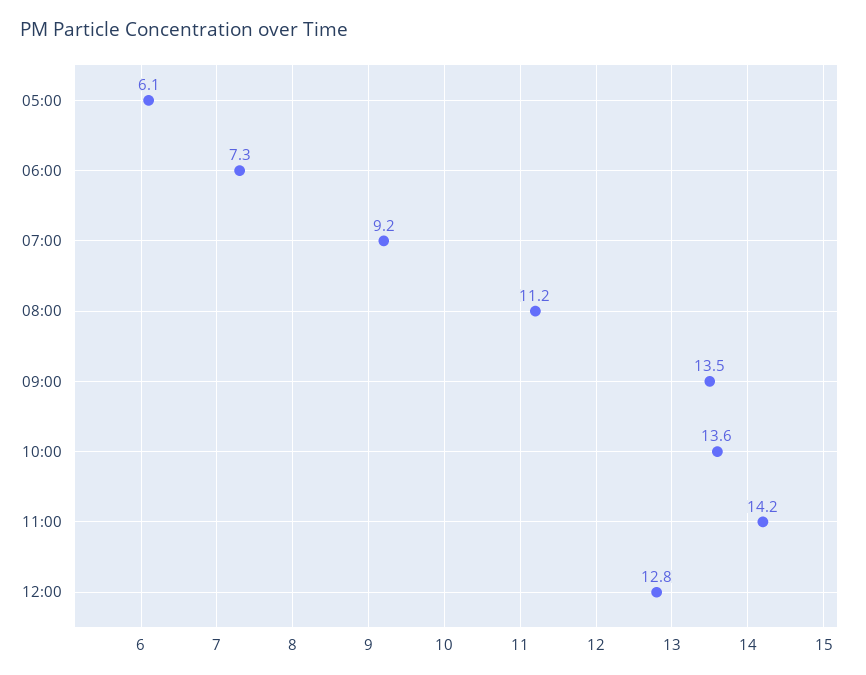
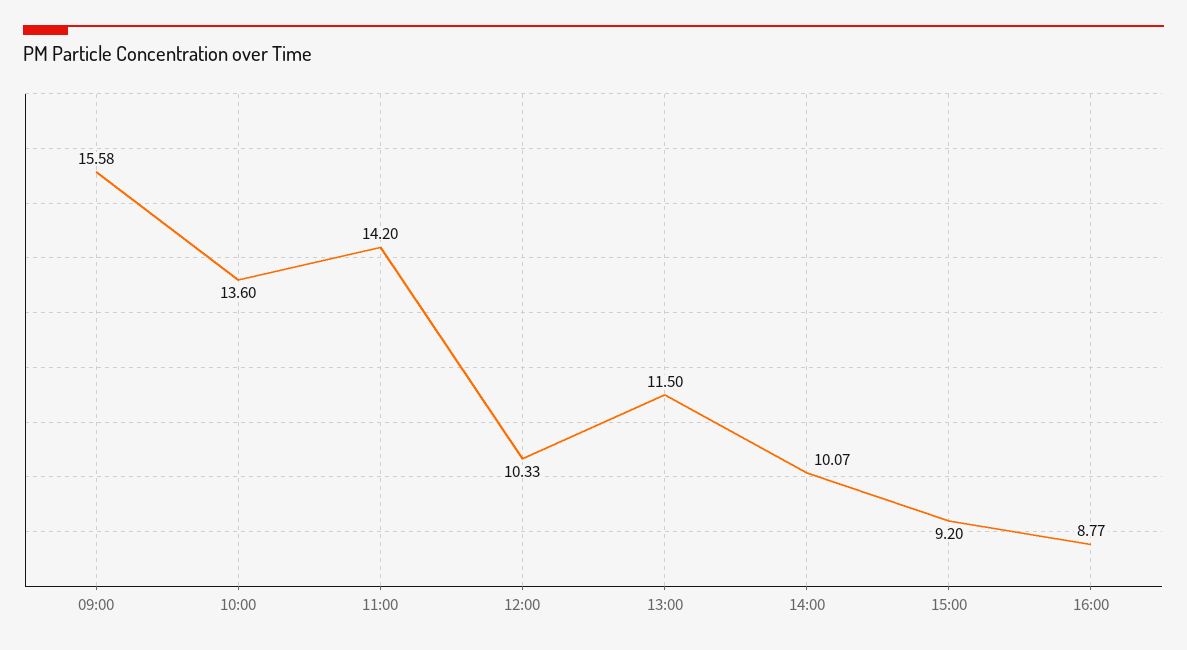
05:00: 6.1 -> none
06:00: 7.3 -> none
07:00: 9.2 -> none
08:00: 11.2 -> none
09:00: 13.5 -> 15.58
12:00: 12.8 -> 10.33
13:00: none -> 11.5
14:00: none -> 10.07
15:00: none -> 9.2
16:00: none -> 8.77

